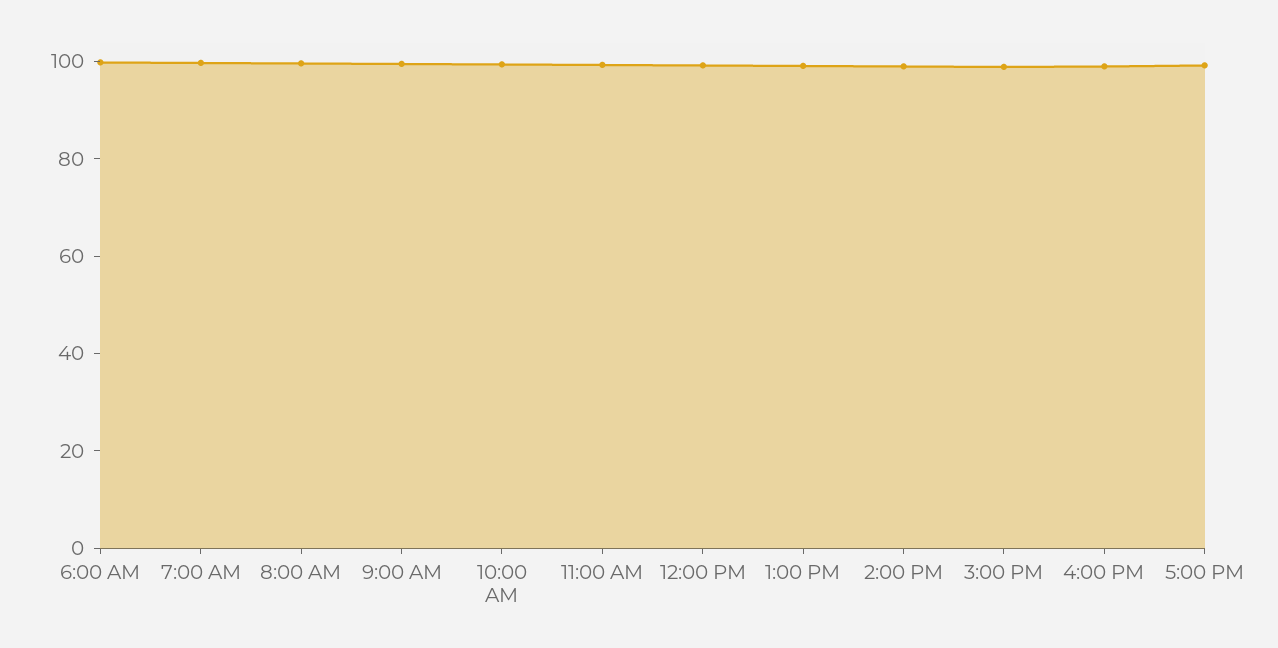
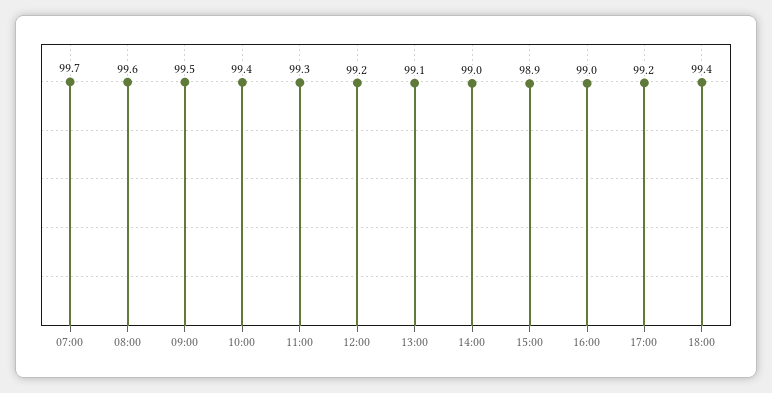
6:00 AM: 100 -> none
18:00: none -> 99.4

